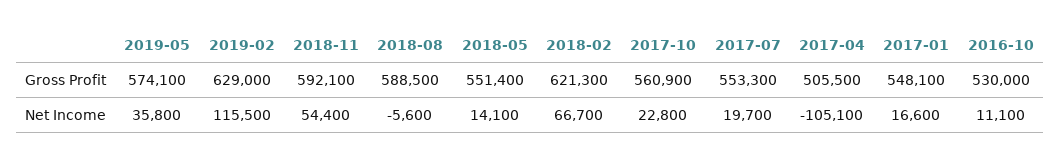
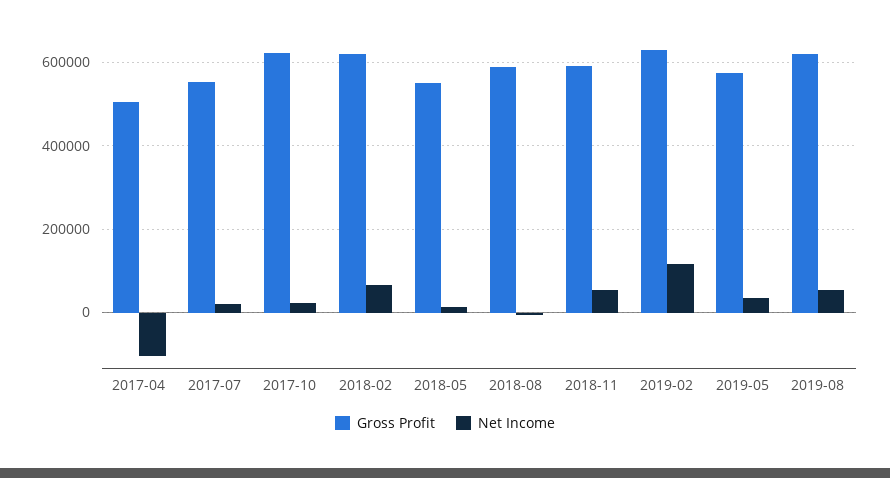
Gross Profit, 2017-10: 560900 -> 620000
Gross Profit, 2017-01: 548100 -> none
Gross Profit, 2016-10: 530000 -> none
Net Income, 2017-01: 16600 -> none
Net Income, 2016-10: 11100 -> none
Gross Profit, 2019-08: none -> 620000
Net Income, 2019-08: none -> 60000

